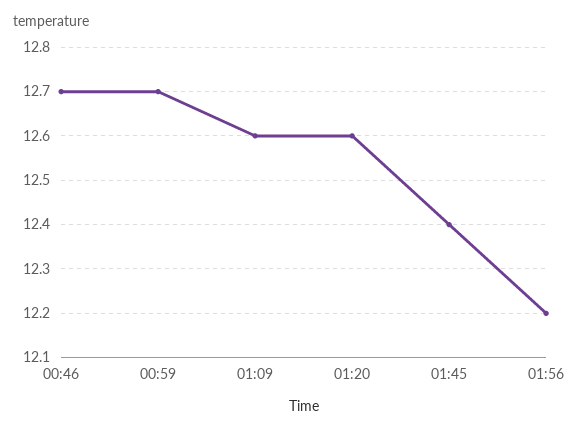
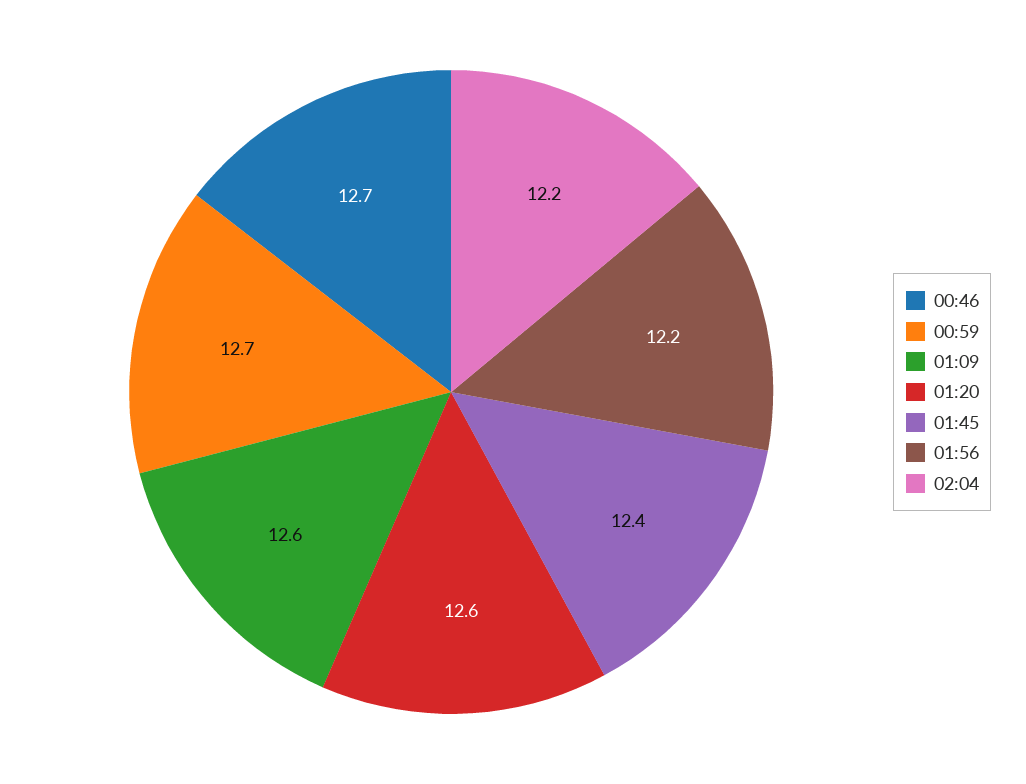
02:04: none -> 12.2

